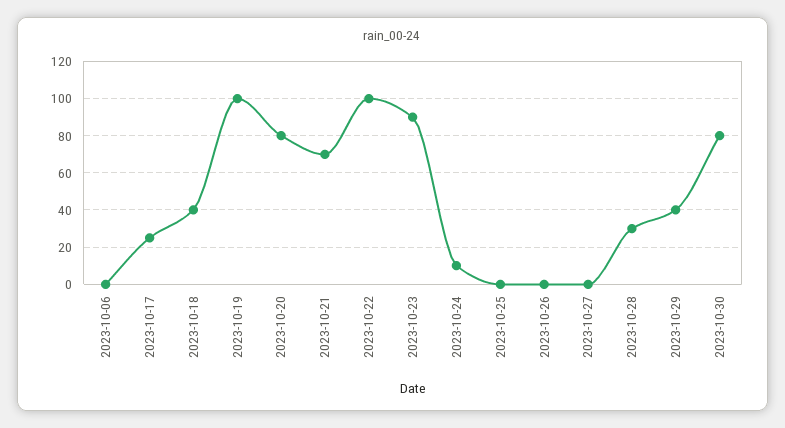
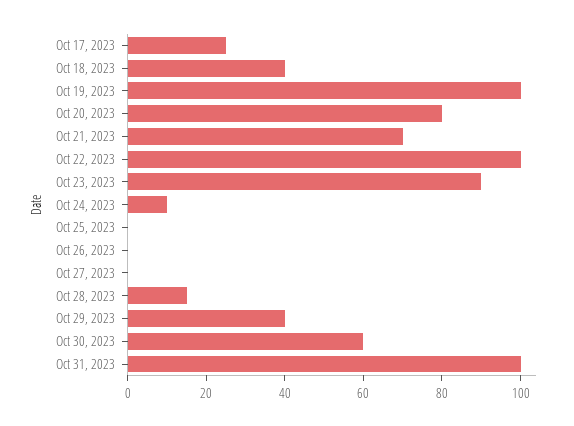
2023-10-06: 0 -> none
2023-10-28: 30 -> 15
2023-10-30: 80 -> 60
Oct 31, 2023: none -> 100

